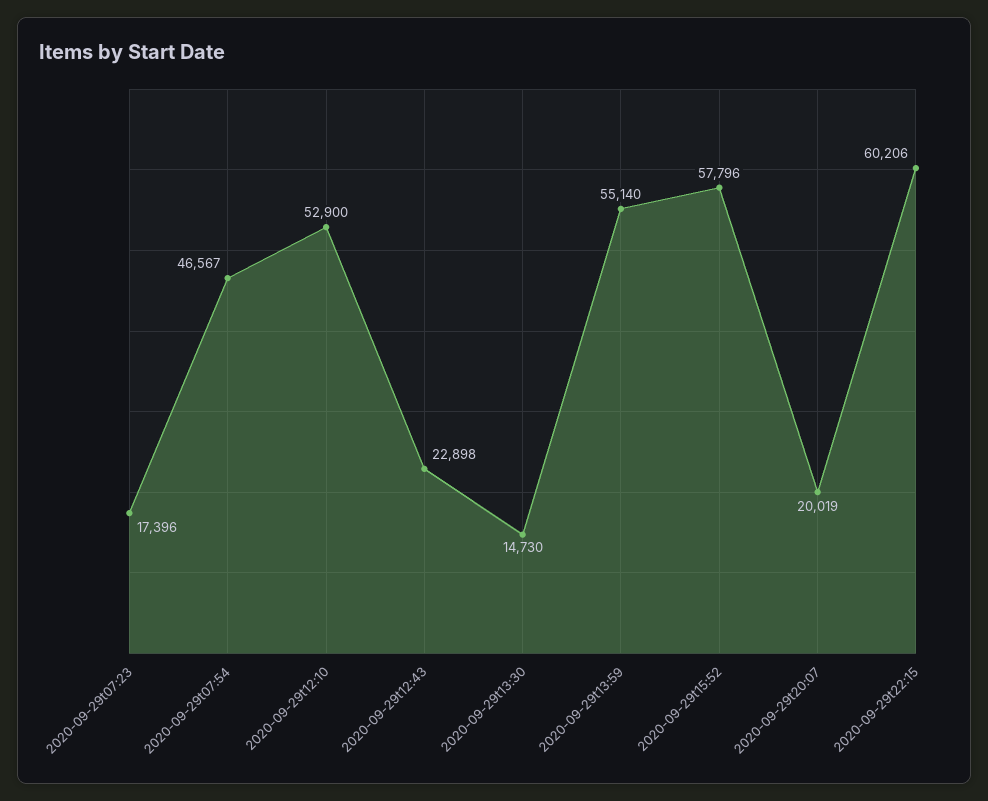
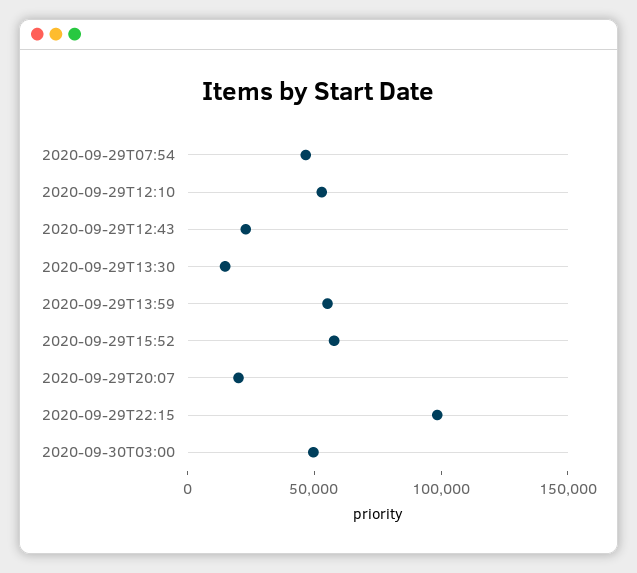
2020-09-29t07:23: 17396 -> none
2020-09-29t22:15: 60206 -> 100000
2020-09-30T03:00: none -> 50000

